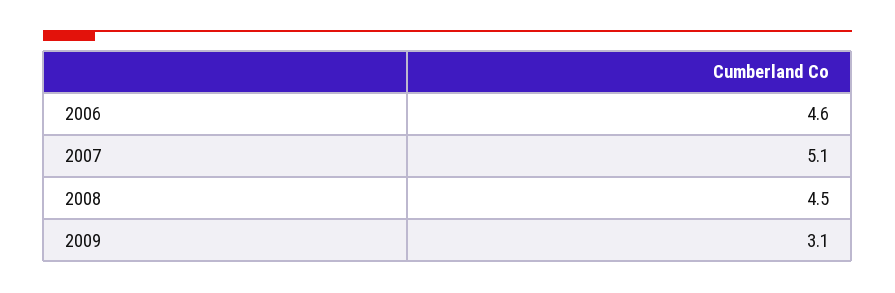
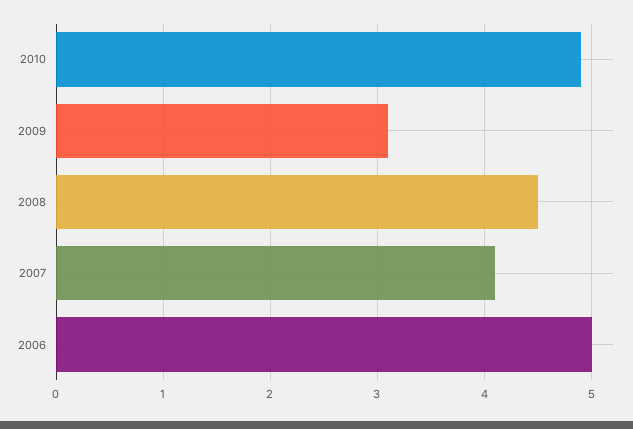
2006: 4.6 -> 5
2007: 5.1 -> 4.1
2010: none -> 4.9

